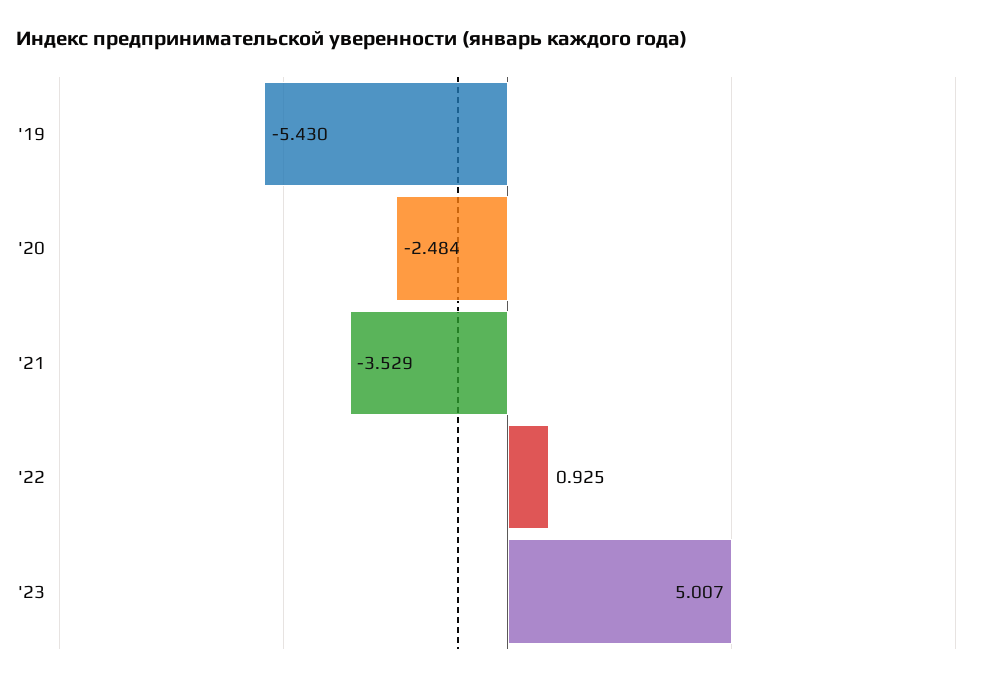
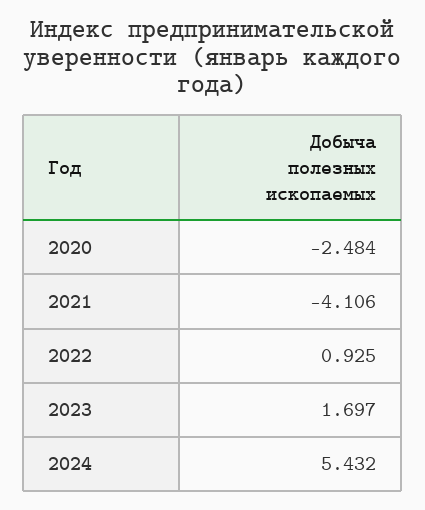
'19: -5.43 -> none
'21: -3.529 -> -4.106
'23: 5.007 -> 1.697
2024: none -> 5.432

